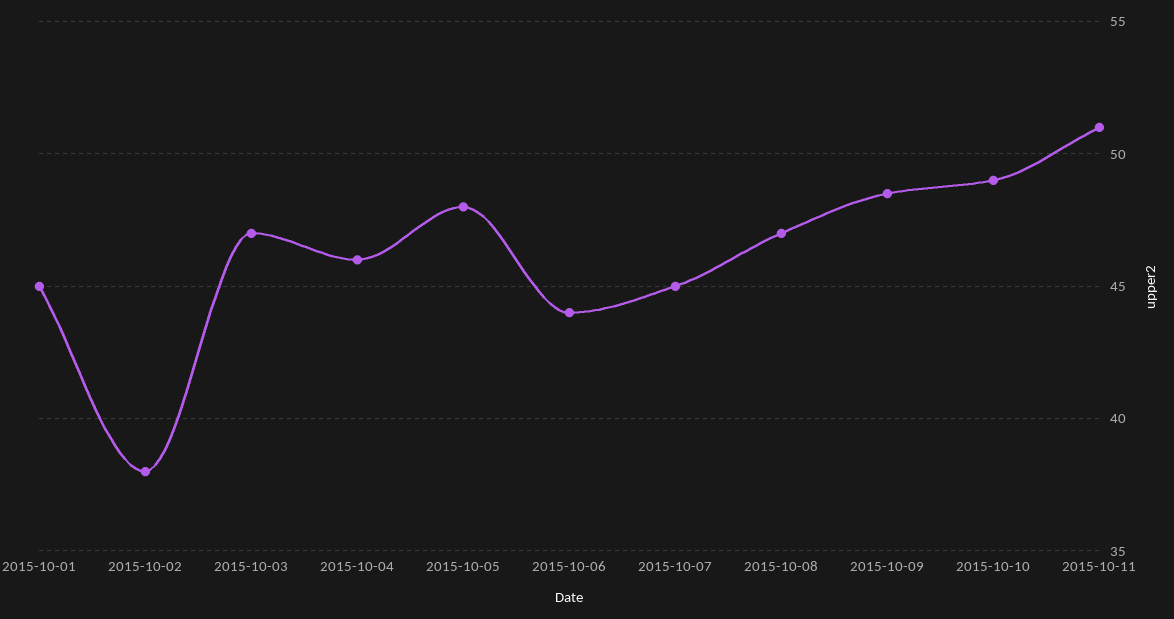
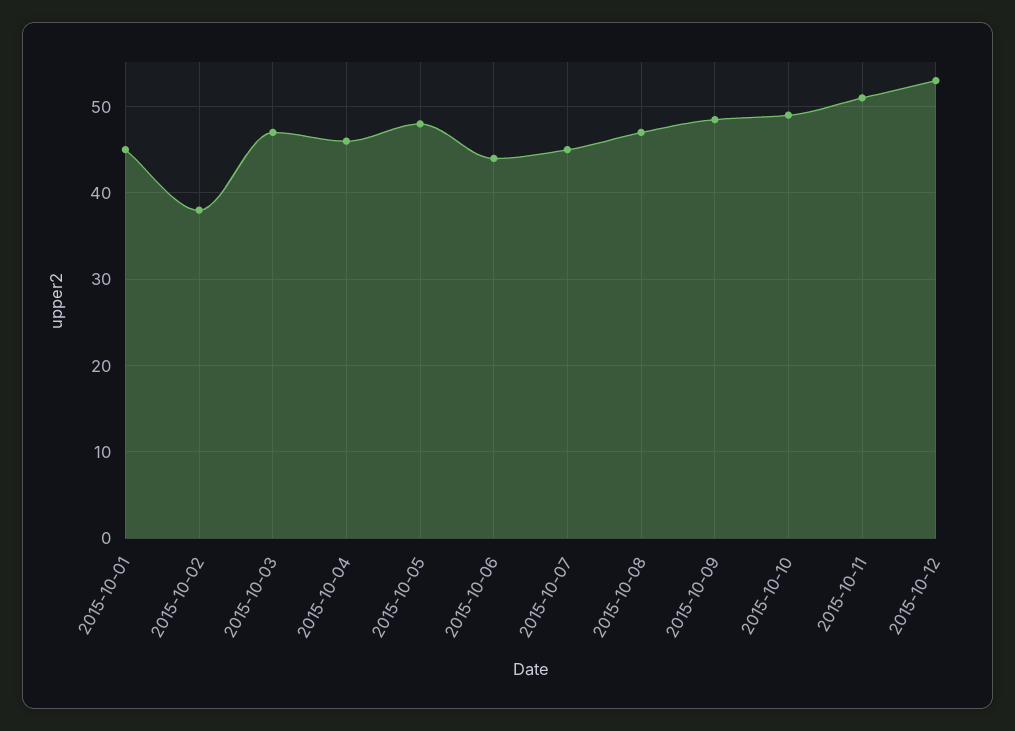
2015-10-12: none -> 53

